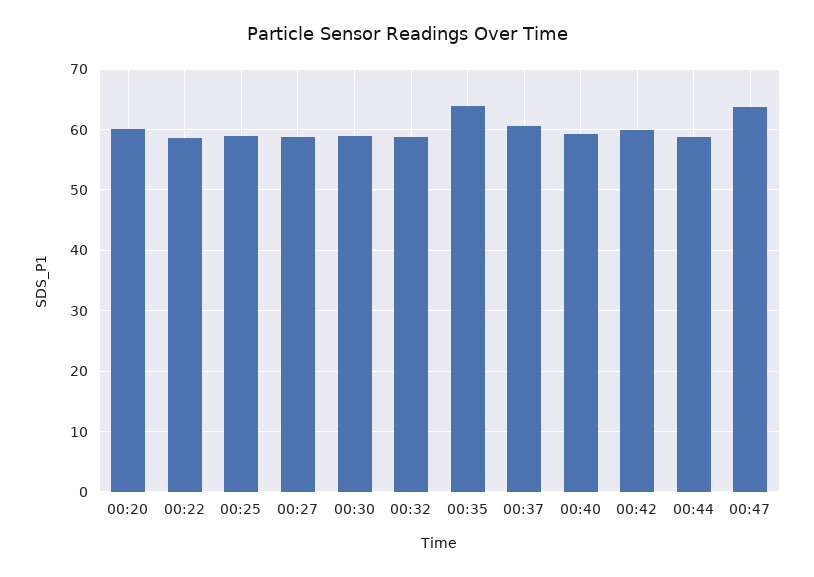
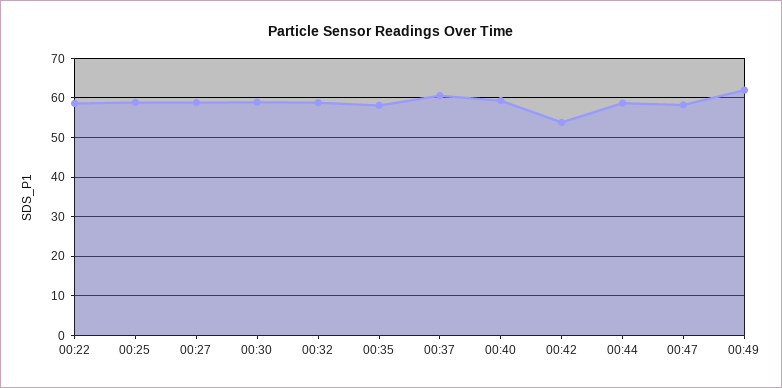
00:20: 60 -> none
00:35: 64 -> 58
00:42: 60 -> 54
00:47: 64 -> 58
00:49: none -> 62

